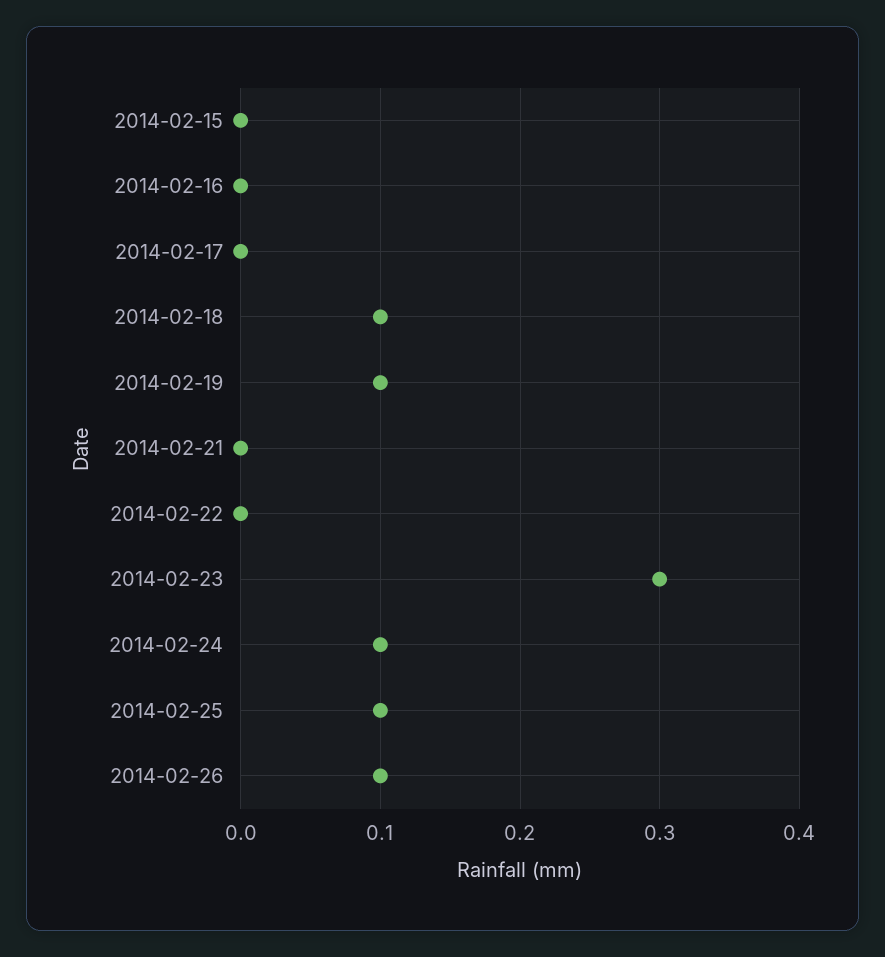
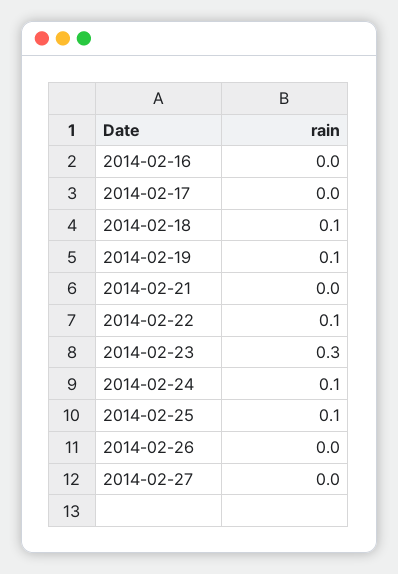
2014-02-15: 0 -> none
2014-02-22: 0 -> 0.1
2014-02-26: 0.1 -> 0
2014-02-27: none -> 0

